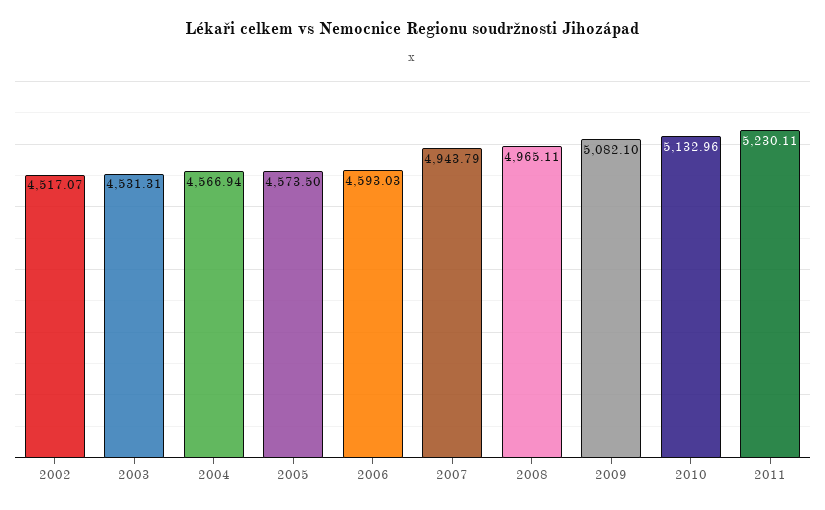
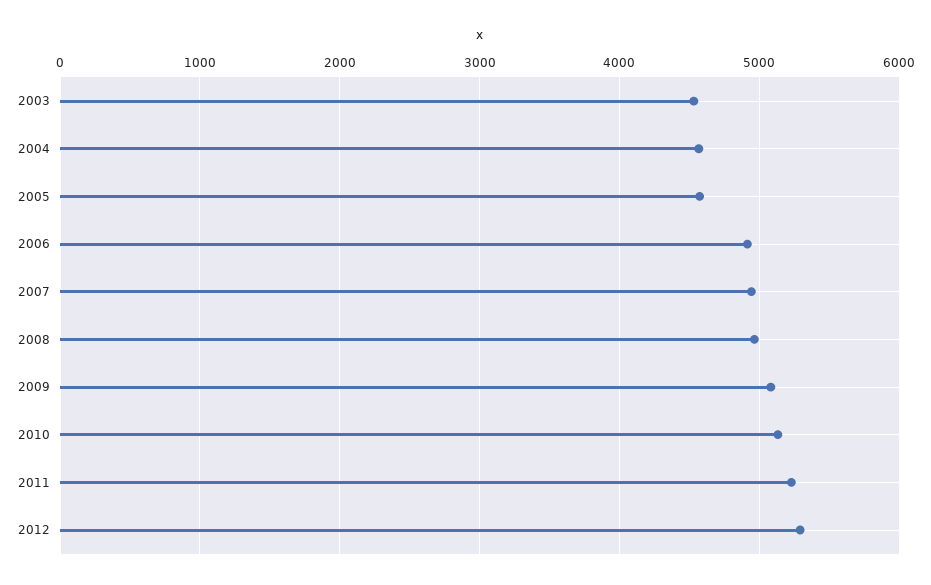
2002: 4517.07 -> none
2006: 4593.03 -> 4900
2012: none -> 5300

